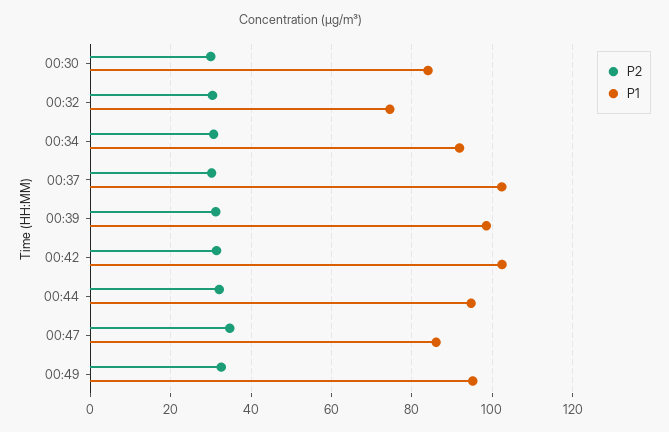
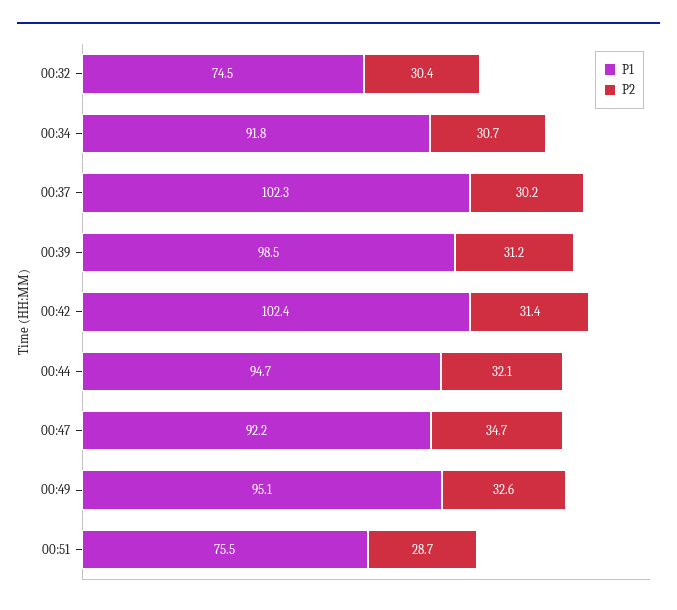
P2, 00:30: 30 -> none
P1, 00:30: 84 -> none
P1, 00:47: 86 -> 92.2
P1, 00:51: none -> 75.5
P2, 00:51: none -> 28.7

